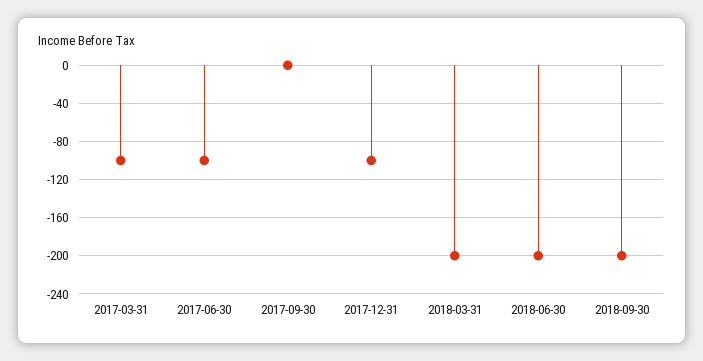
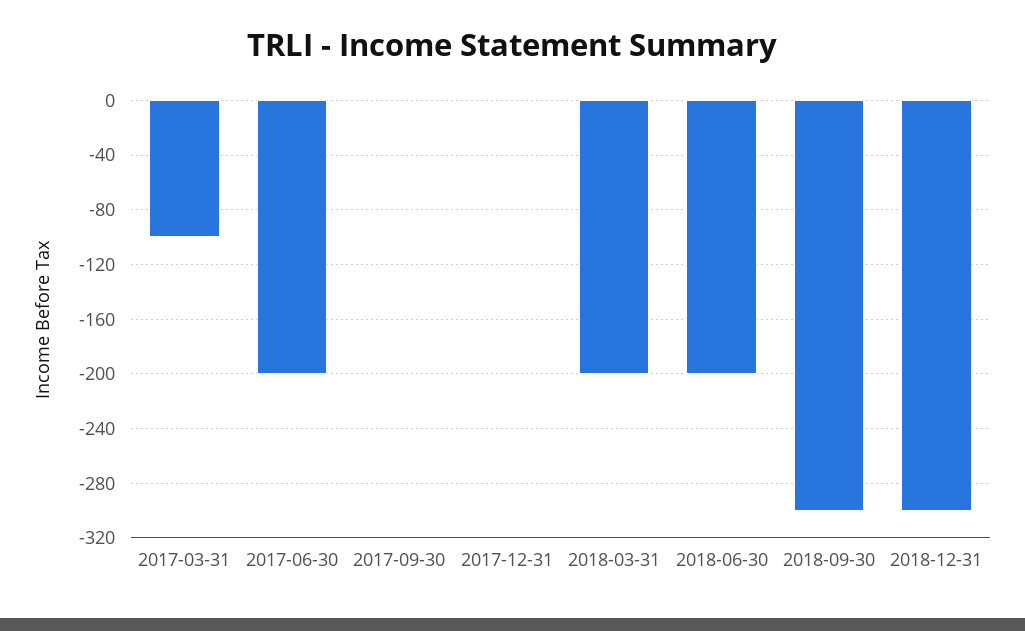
2017-06-30: -100 -> -200
2017-12-31: -100 -> 0
2018-09-30: -200 -> -300
2018-12-31: none -> -300

